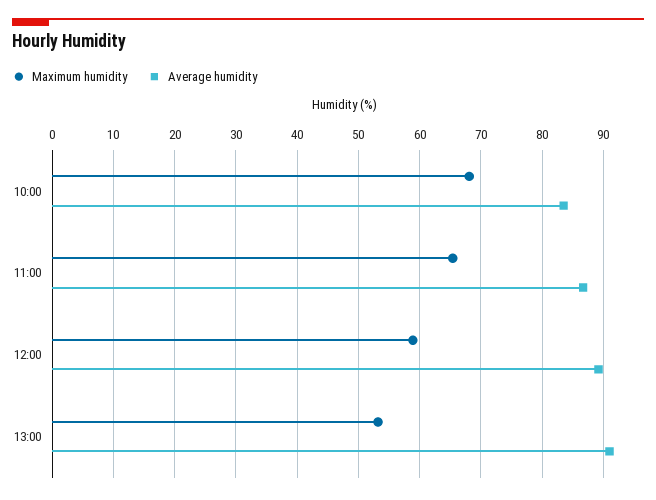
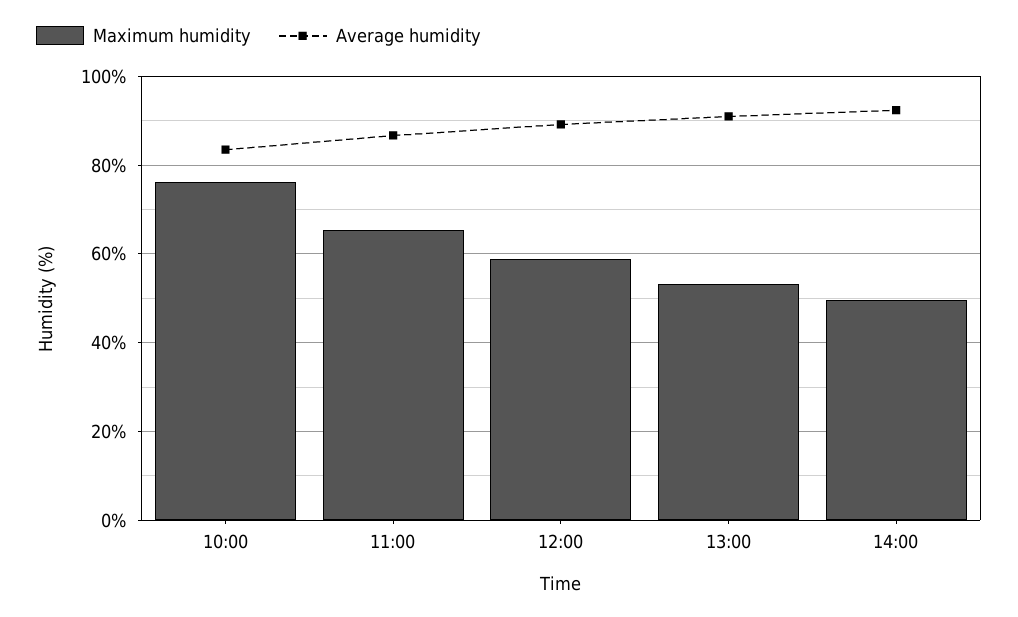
Maximum humidity, 10:00: 68 -> 76
Maximum humidity, 14:00: none -> 50
Average humidity, 14:00: none -> 92

